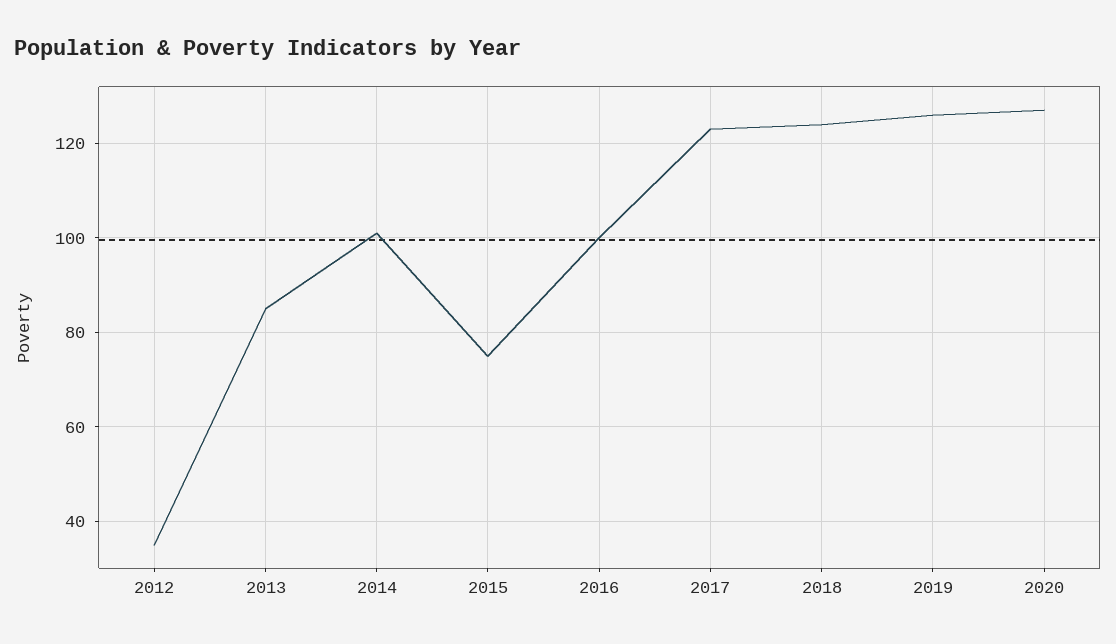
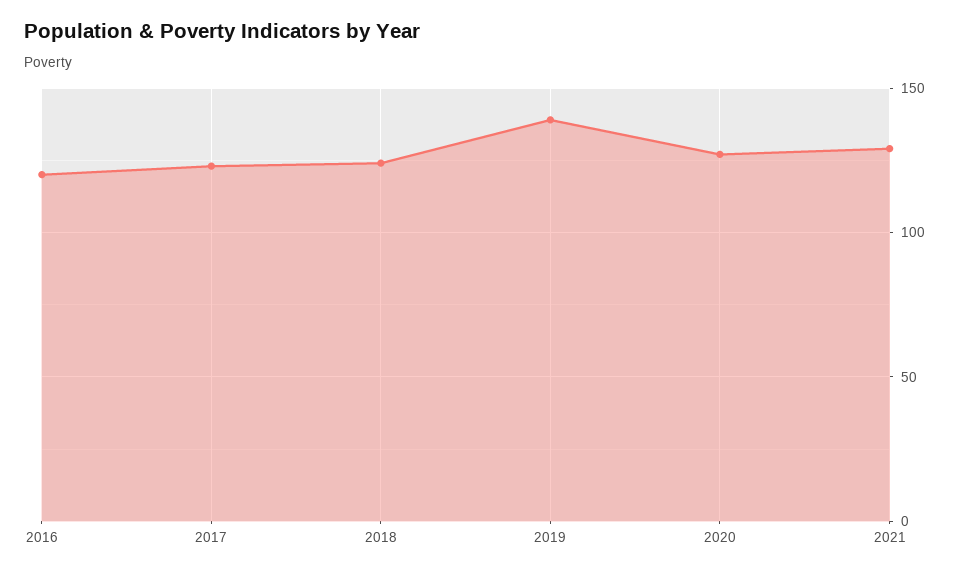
2012: 35 -> none
2013: 85 -> none
2014: 100 -> none
2015: 75 -> none
2016: 100 -> 120
2019: 125 -> 140
2021: none -> 130

